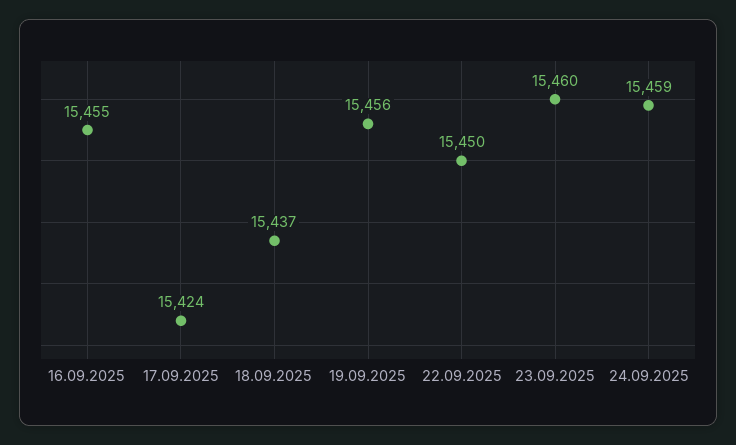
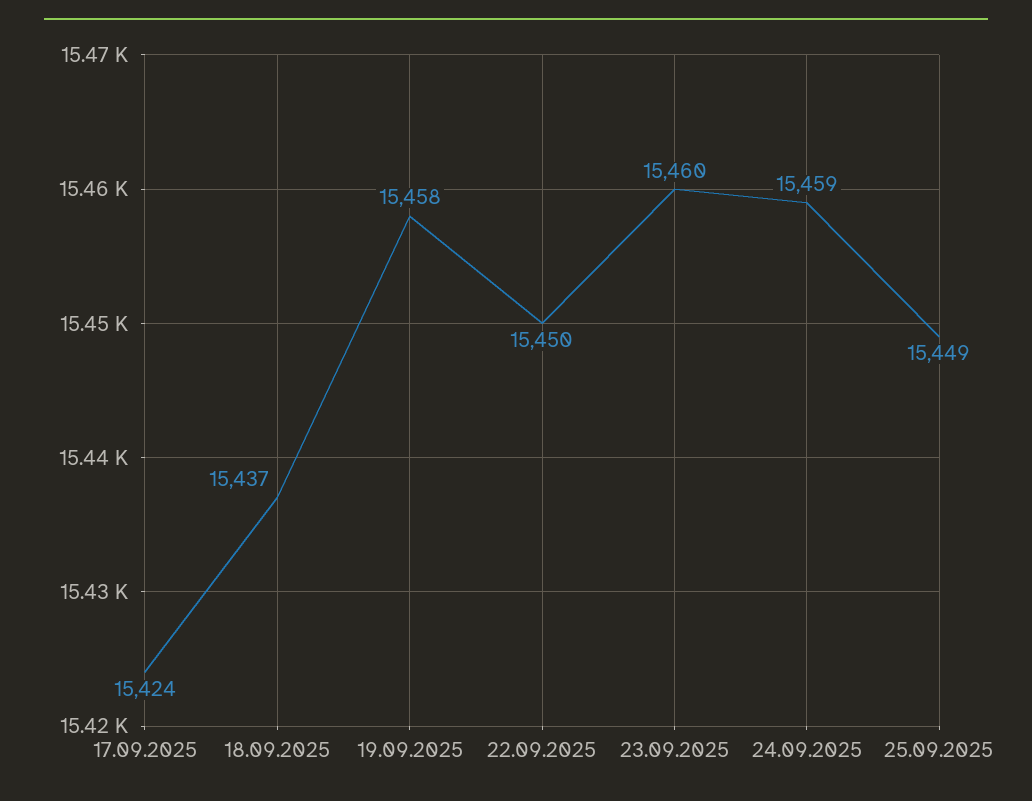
16.09.2025: 15455 -> none
19.09.2025: 15456 -> 15458
25.09.2025: none -> 15449

